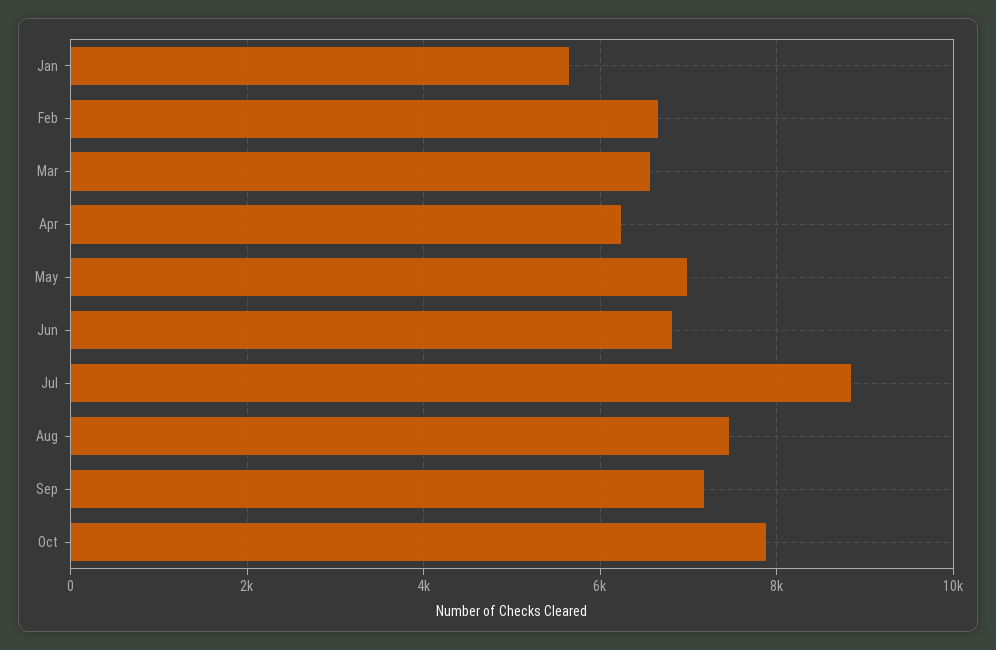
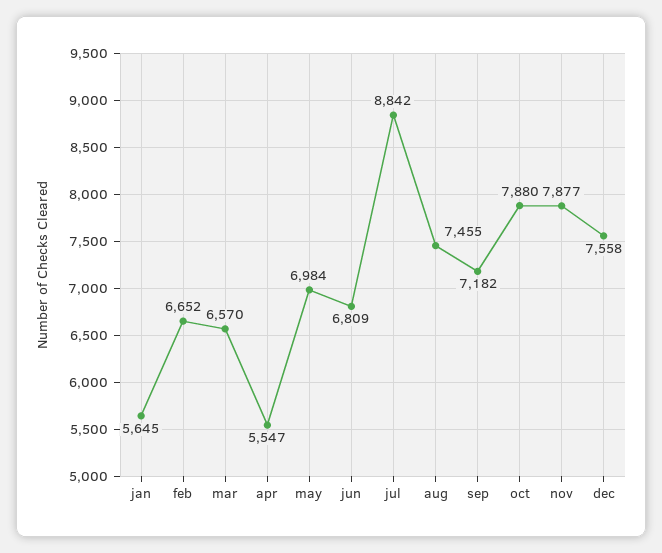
Apr: 6200 -> 5547
nov: none -> 7877
dec: none -> 7558

